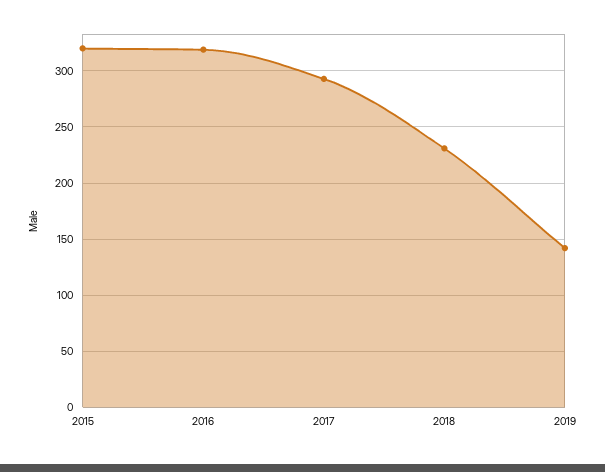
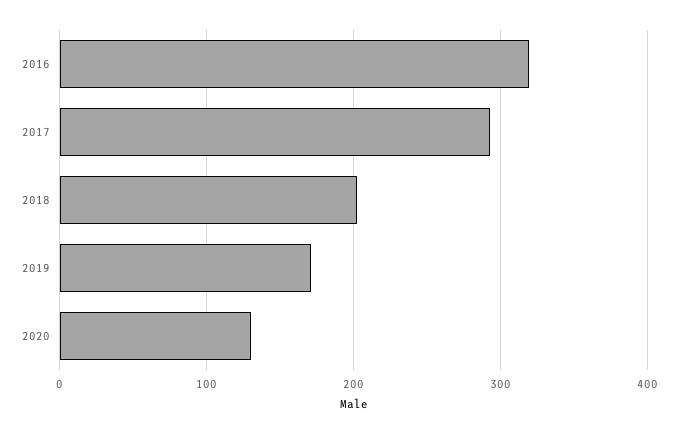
2015: 320 -> none
2018: 230 -> 200
2019: 140 -> 170
2020: none -> 130

